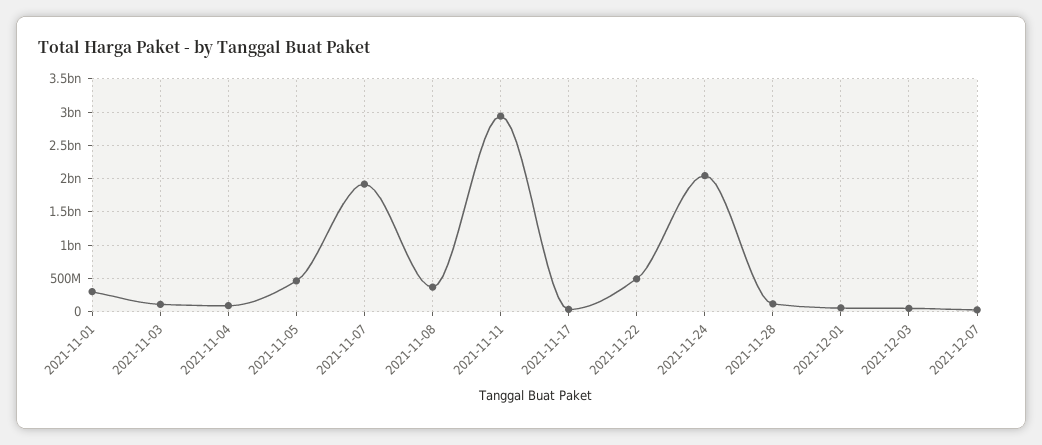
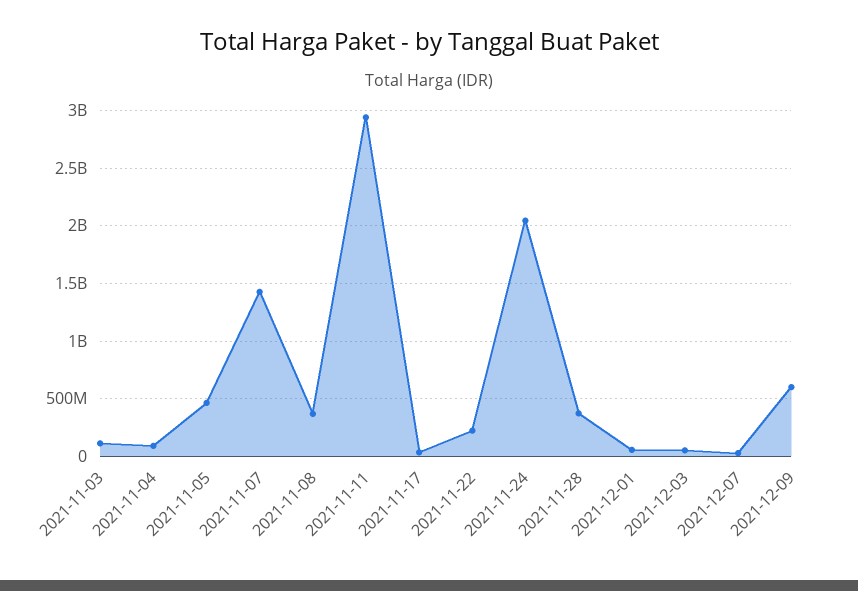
2021-11-01: 300000000 -> none
2021-11-07: 1900000000 -> 1400000000
2021-11-22: 500000000 -> 200000000
2021-11-28: 100000000 -> 400000000
2021-12-09: none -> 600000000

